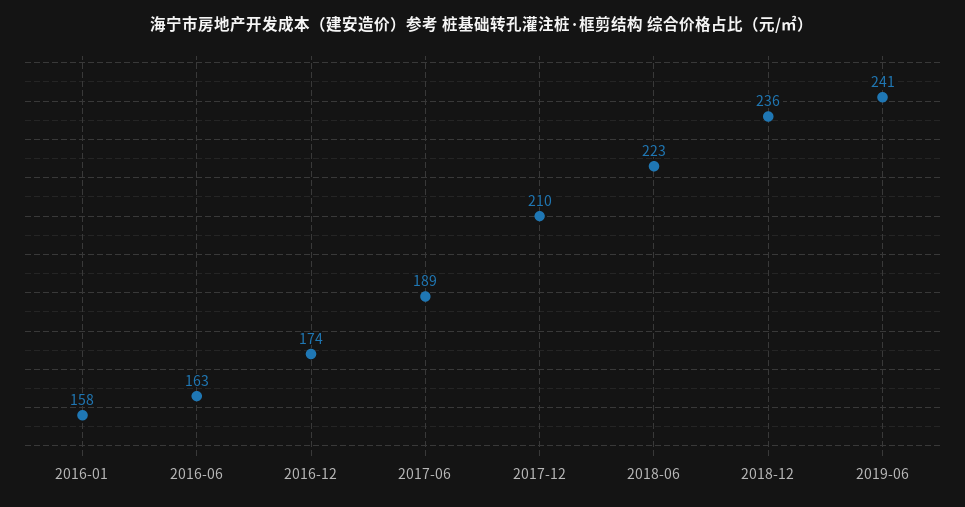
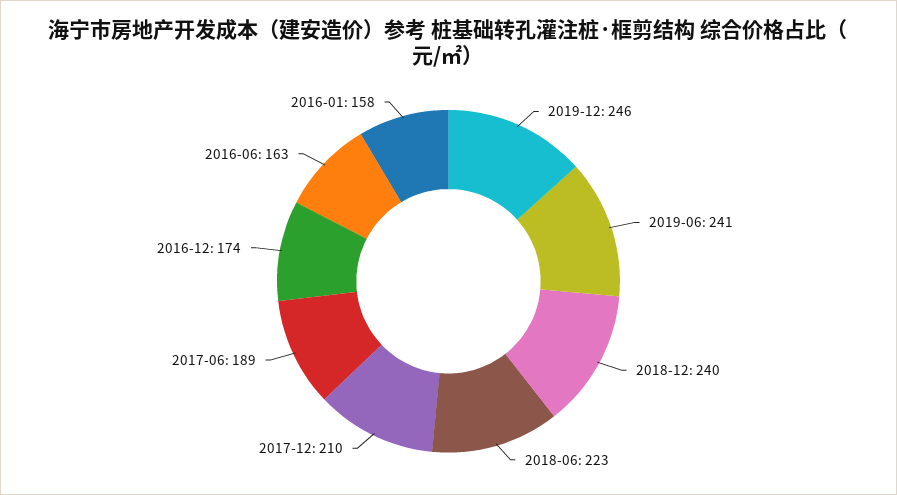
2018-12: 236 -> 240
2019-12: none -> 246

